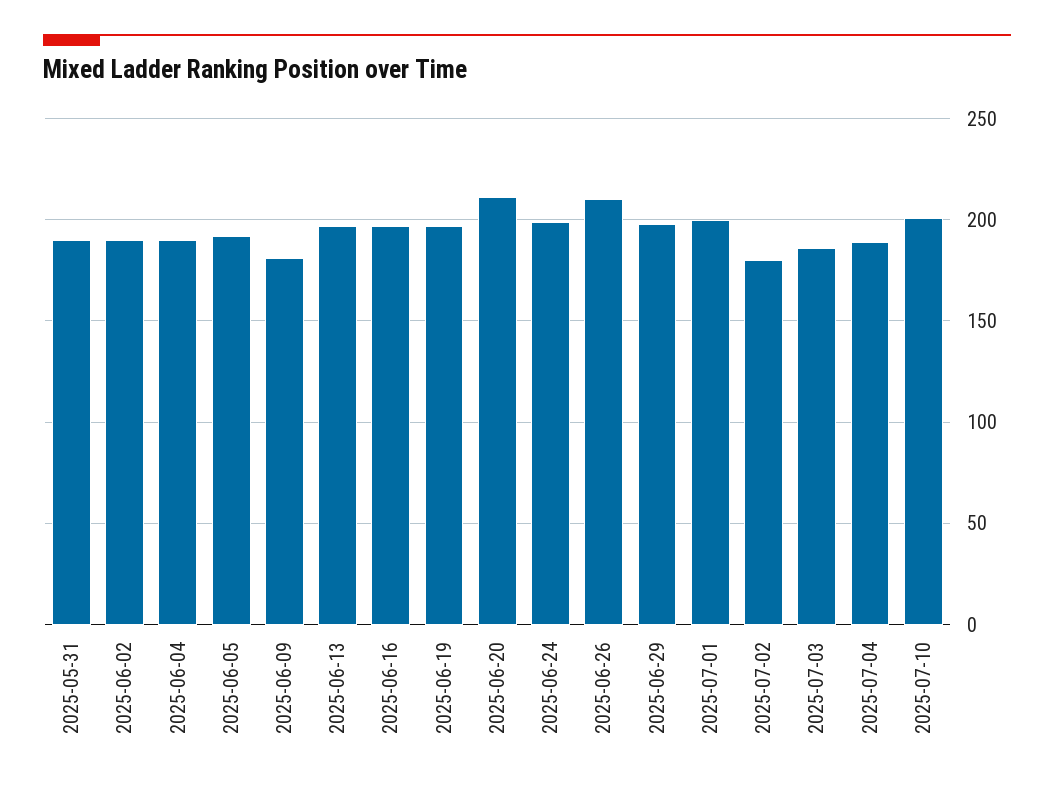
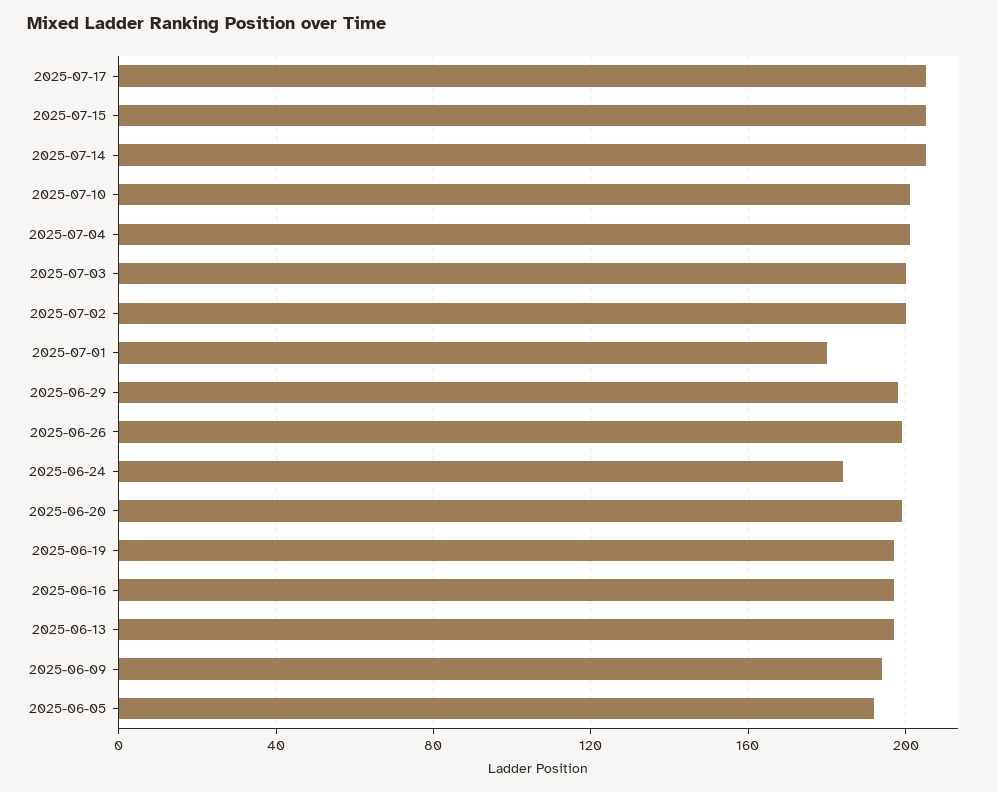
2025-05-31: 190 -> none
2025-06-02: 190 -> none
2025-06-04: 190 -> none
2025-06-09: 180 -> 195
2025-06-20: 210 -> 200
2025-06-24: 200 -> 185
2025-06-26: 210 -> 200
2025-07-01: 200 -> 180
2025-07-02: 180 -> 200
2025-07-03: 185 -> 200
2025-07-04: 190 -> 200
2025-07-17: none -> 205
2025-07-15: none -> 205
2025-07-14: none -> 205

